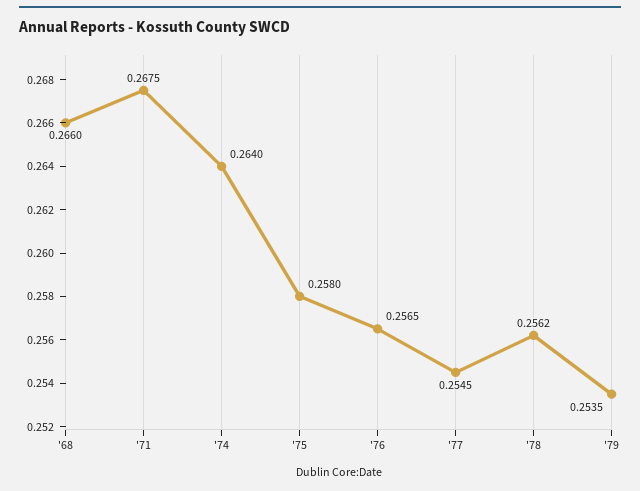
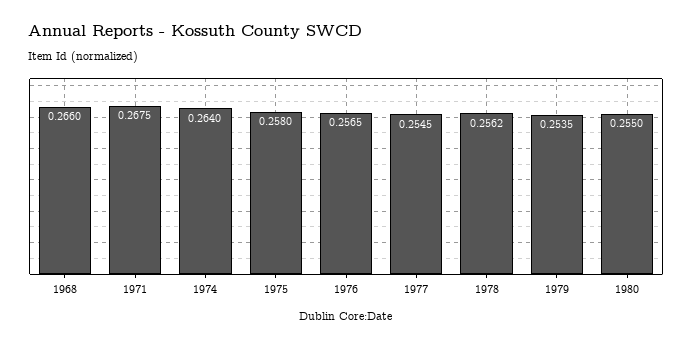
1980: none -> 0.255

